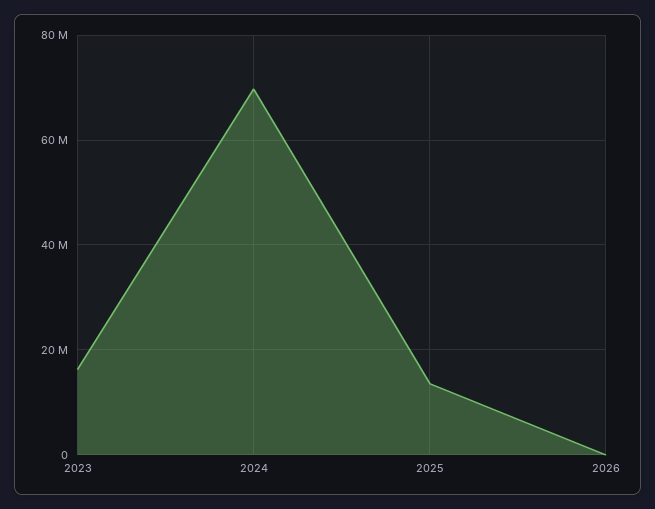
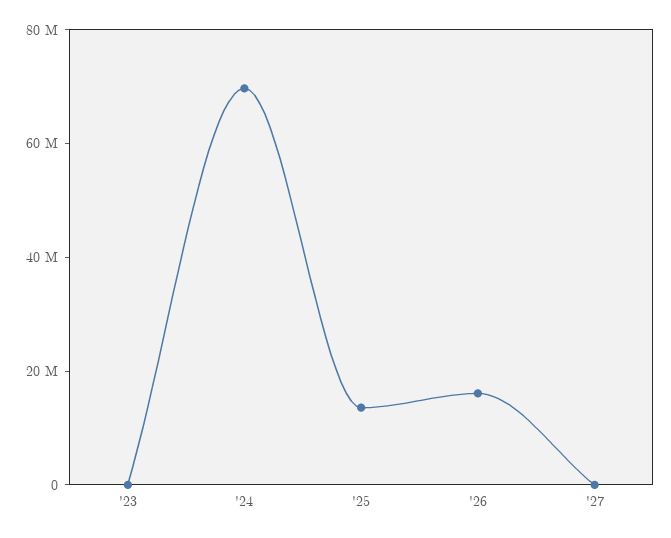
2023: 16000000 -> 0
2026: 0 -> 15000000
'27: none -> 0

